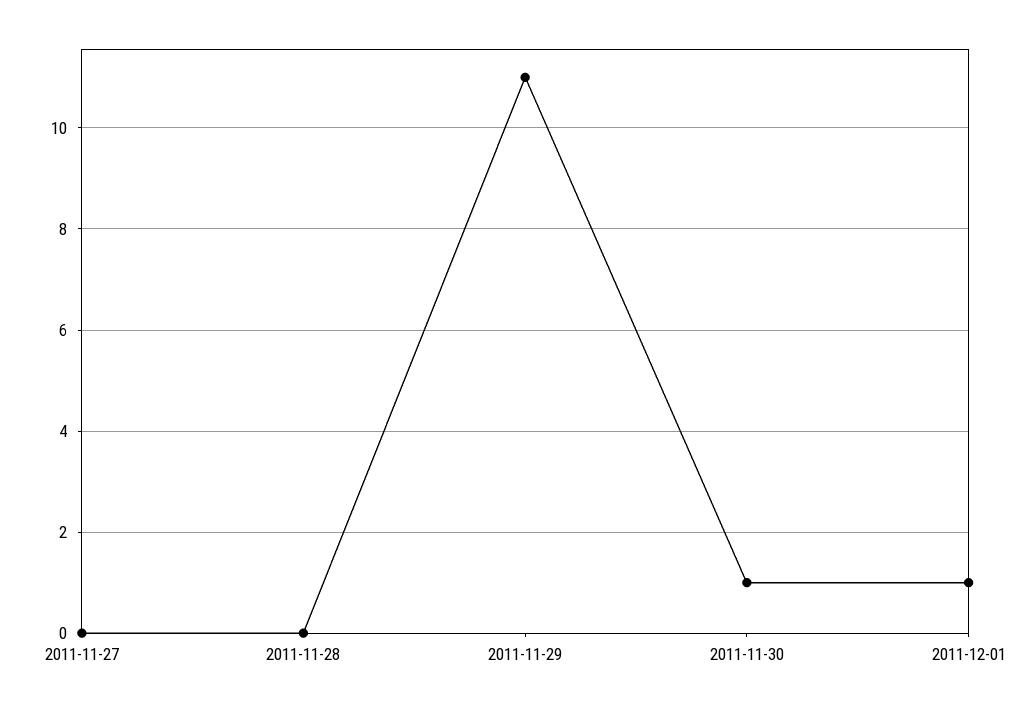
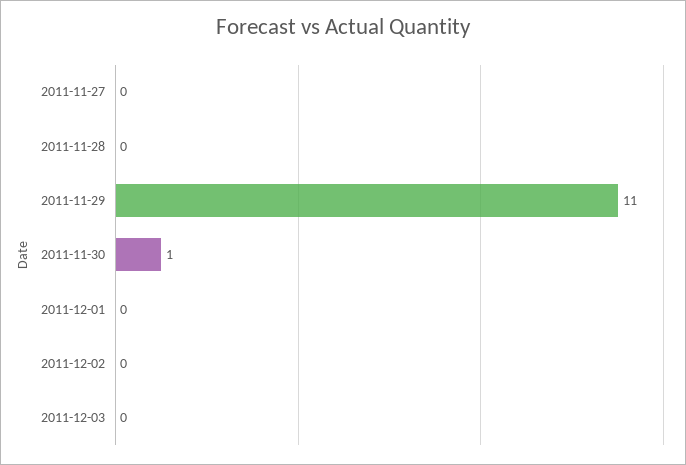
2011-12-01: 1 -> 0
2011-12-02: none -> 0
2011-12-03: none -> 0

